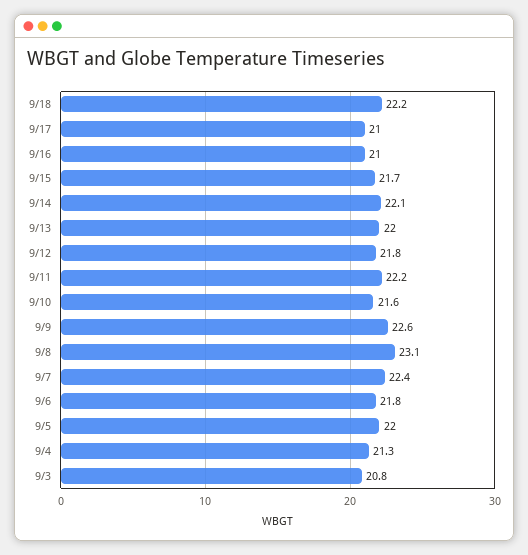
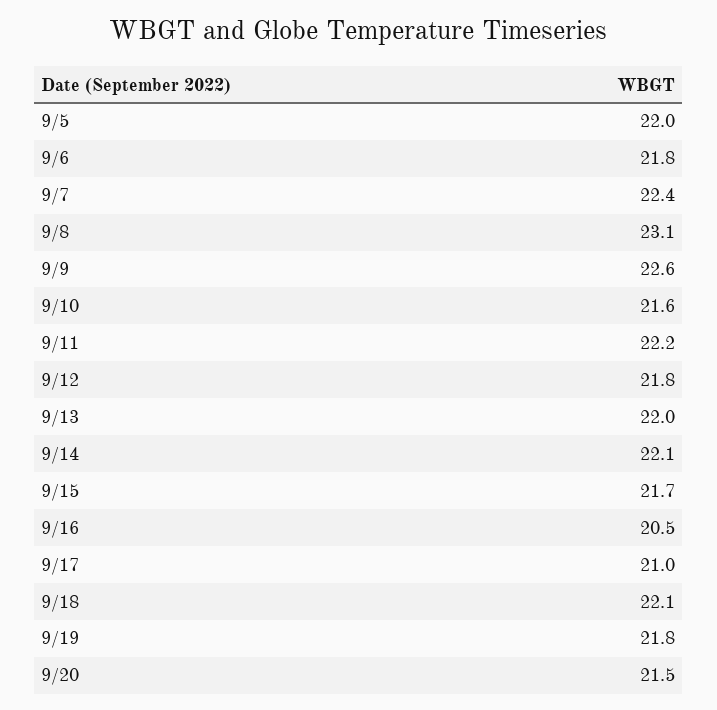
9/18: 22.2 -> 22.1
9/16: 21 -> 20.5
9/4: 21.3 -> none
9/3: 20.8 -> none
9/19: none -> 21.8
9/20: none -> 21.5

